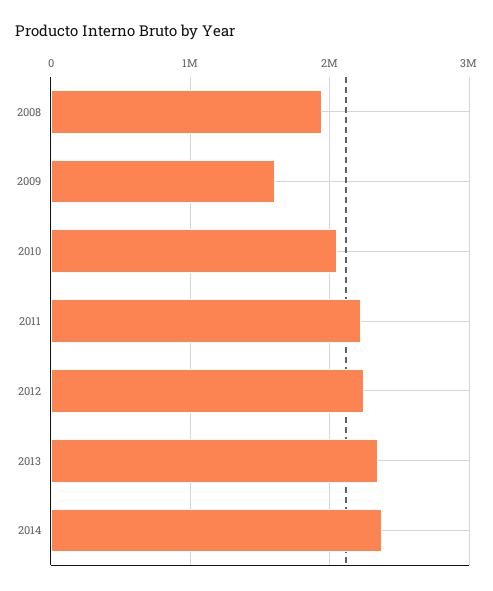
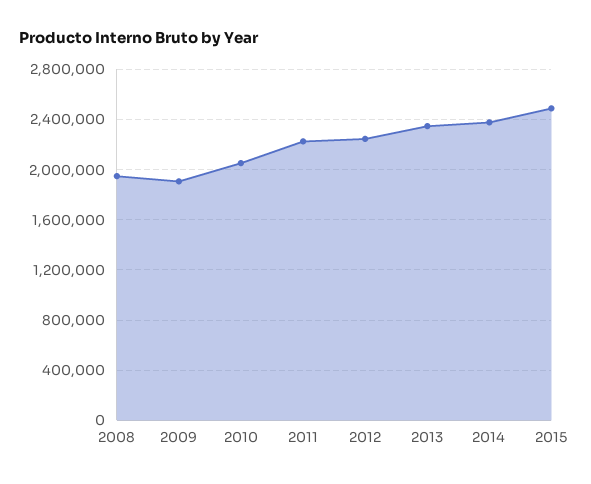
2009: 1600000 -> 1900000
2015: none -> 2500000

